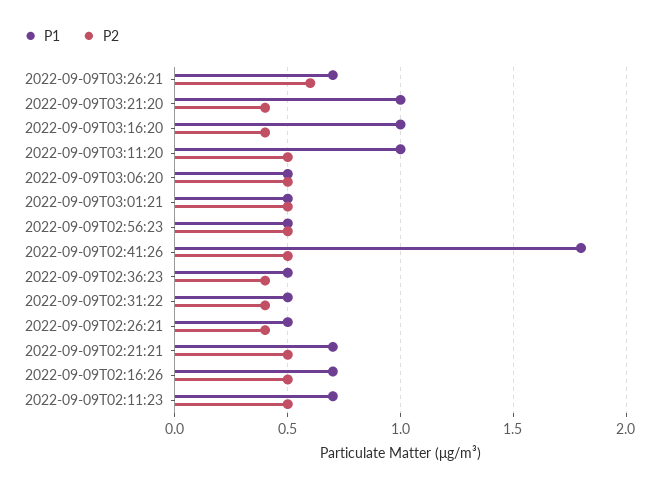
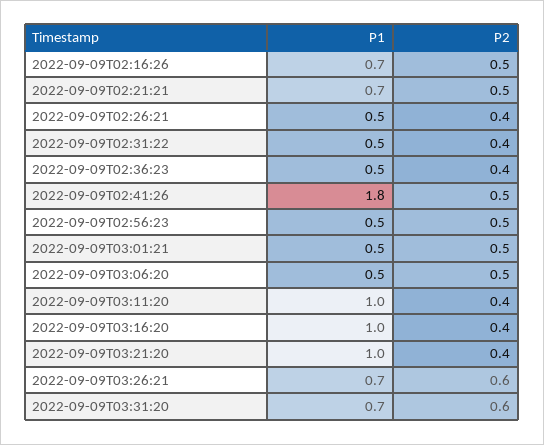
P2, 2022-09-09T03:11:20: 0.5 -> 0.4
P1, 2022-09-09T02:11:23: 0.7 -> none
P2, 2022-09-09T02:11:23: 0.5 -> none
P1, 2022-09-09T03:31:20: none -> 0.7
P2, 2022-09-09T03:31:20: none -> 0.6

